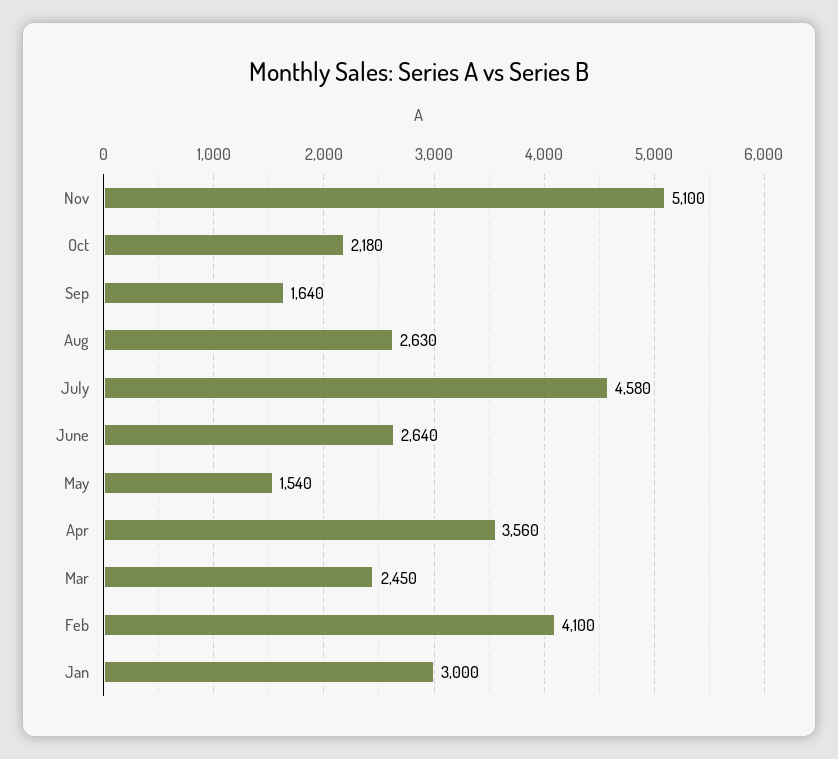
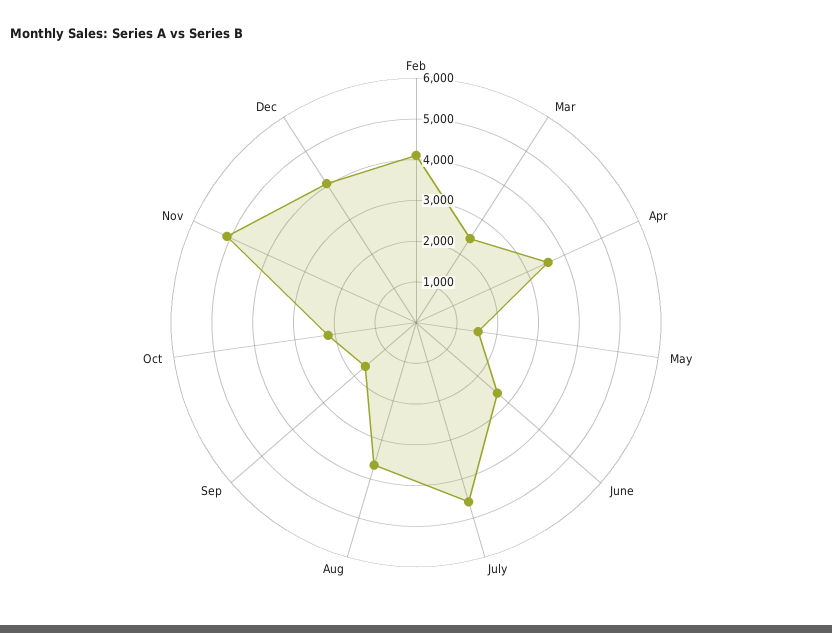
Aug: 2630 -> 3600
Jan: 3000 -> none
Dec: none -> 4000

